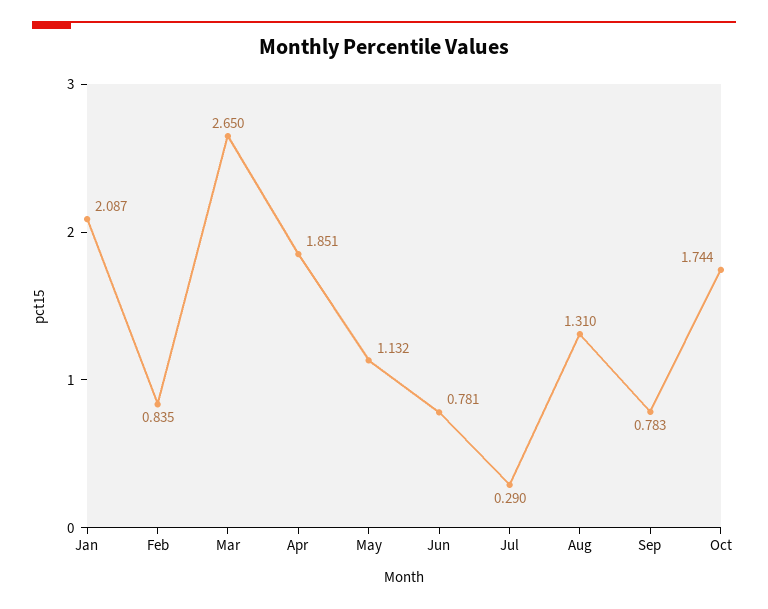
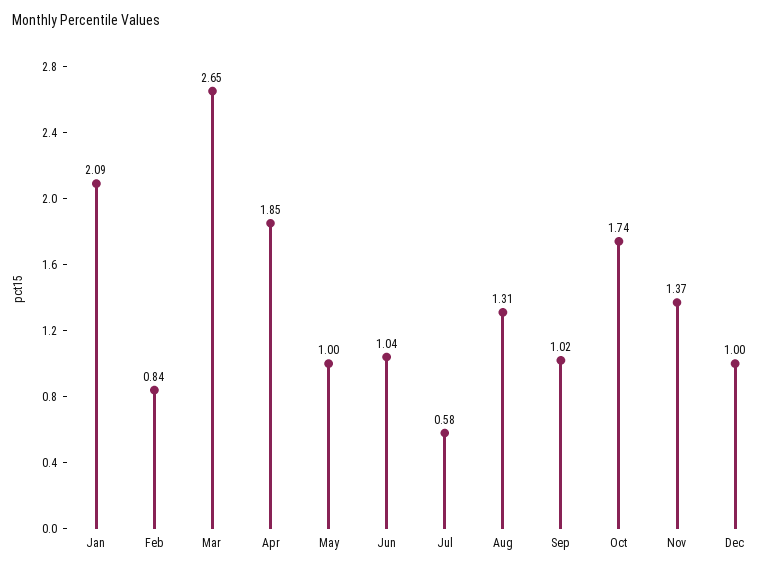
May: 1.132 -> 1
Jun: 0.781 -> 1.04
Jul: 0.29 -> 0.58
Sep: 0.783 -> 1.02
Nov: none -> 1.37
Dec: none -> 1

